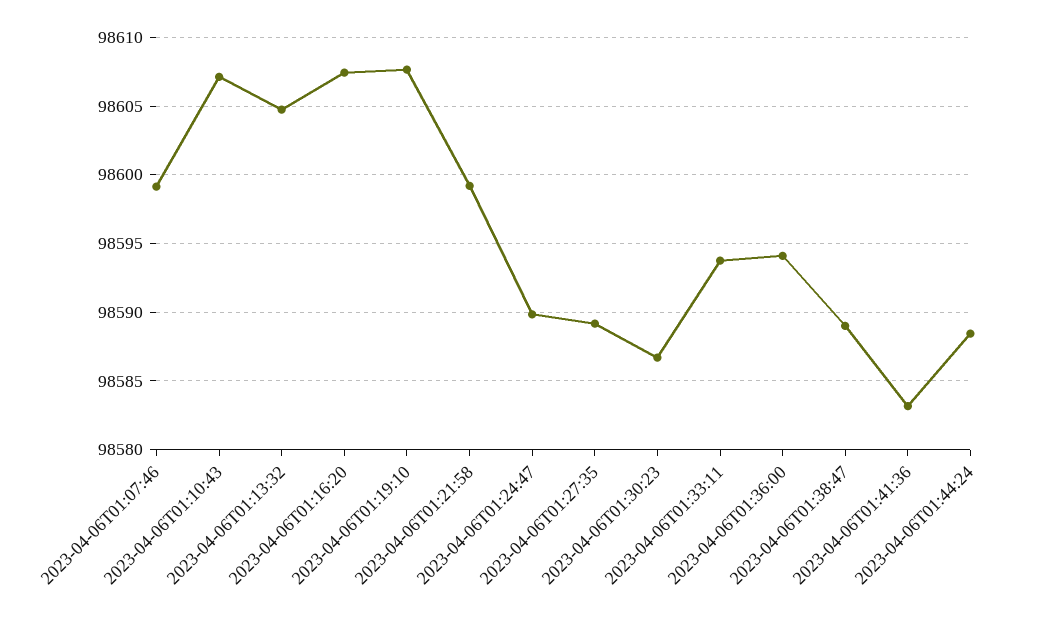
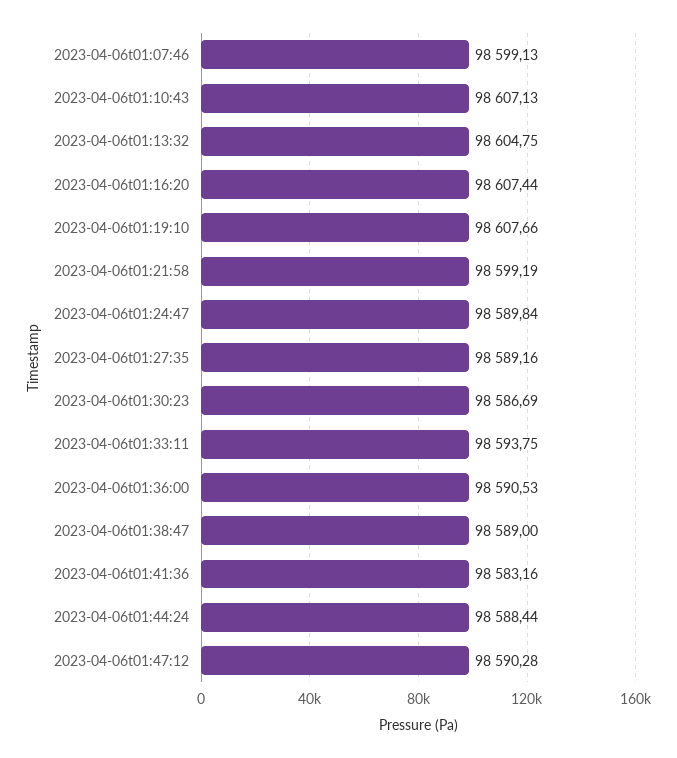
2023-04-06T01:36:00: 98594 -> 98590.53
2023-04-06t01:47:12: none -> 98590.28

